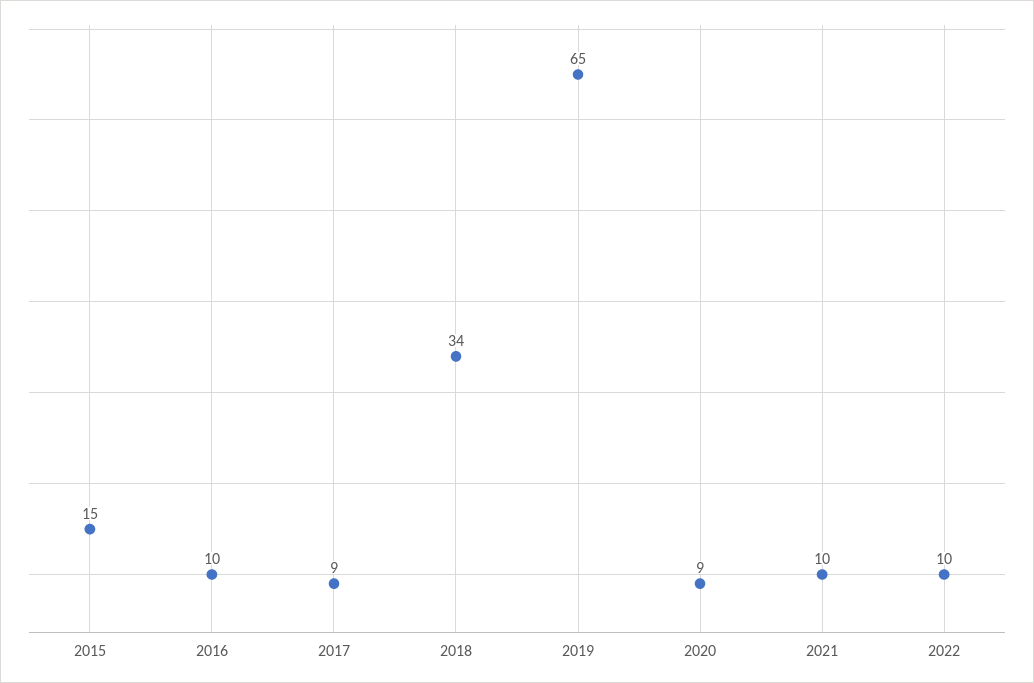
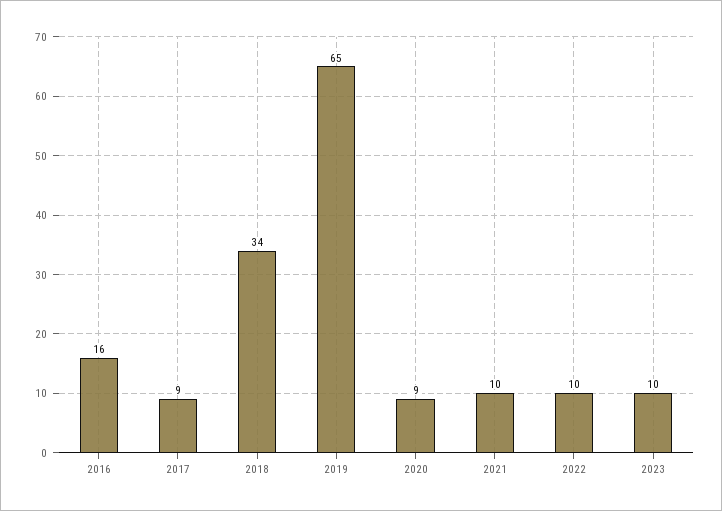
2015: 15 -> none
2016: 10 -> 16
2023: none -> 10

